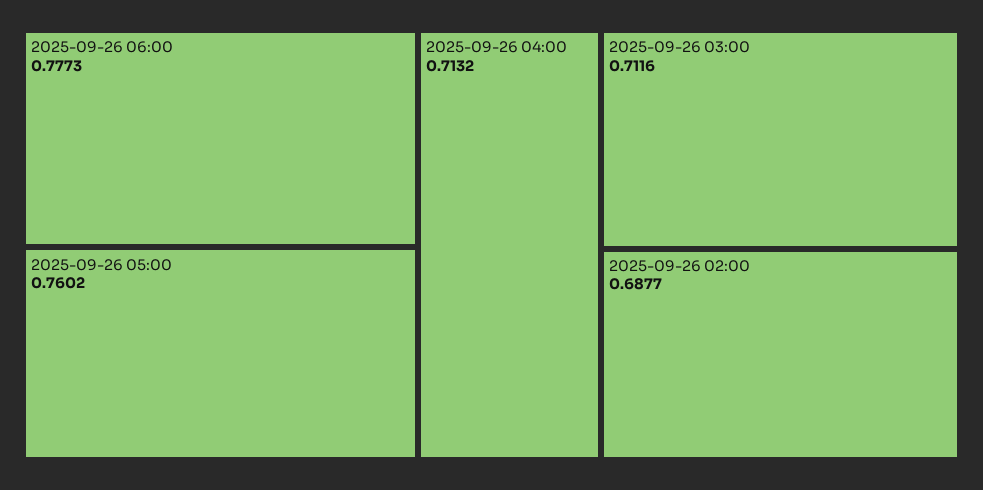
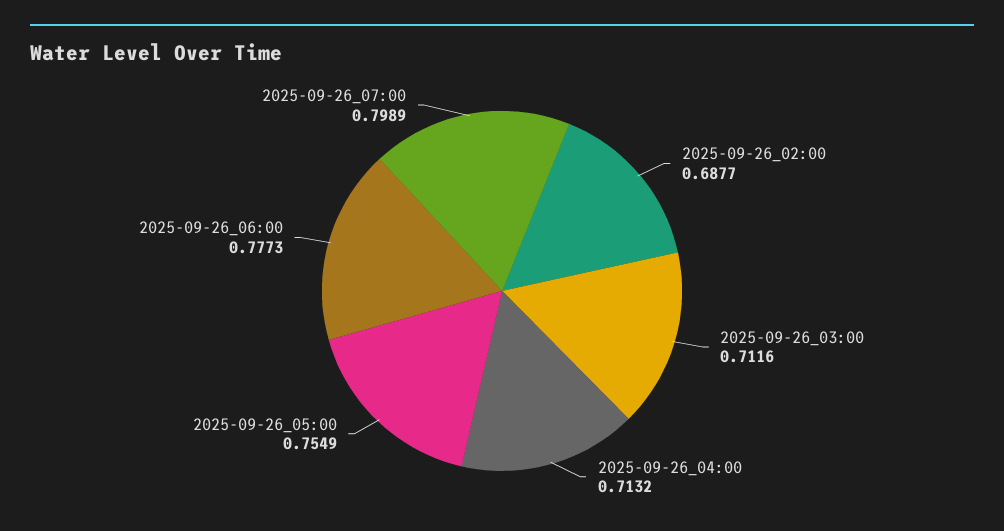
2025-09-26 05:00: 0.7602 -> 0.7549
2025-09-26_07:00: none -> 0.7989

